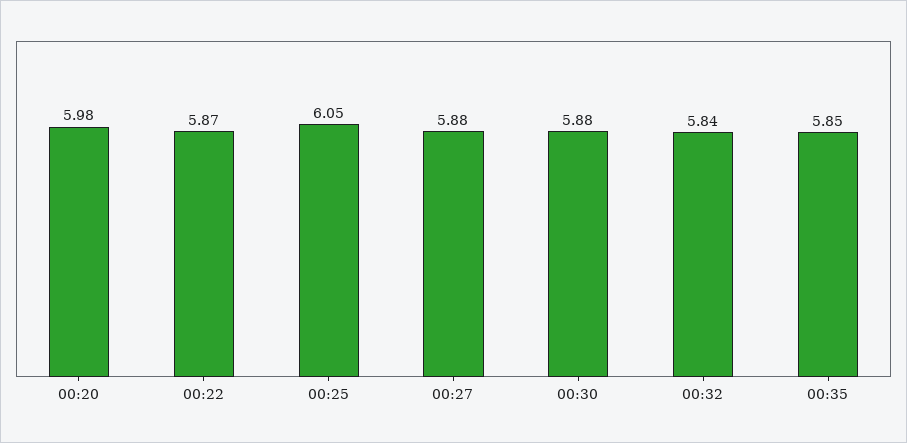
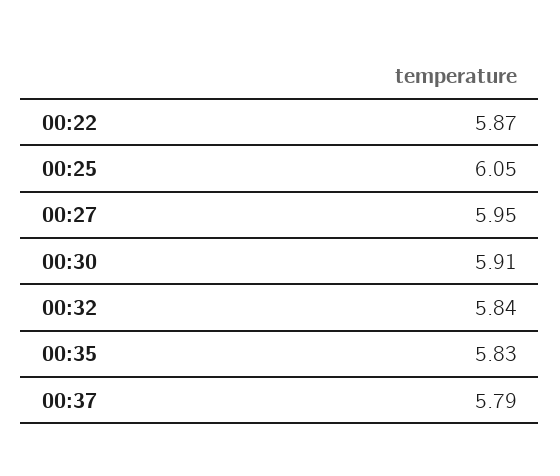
00:20: 5.98 -> none
00:27: 5.88 -> 5.95
00:30: 5.88 -> 5.91
00:35: 5.85 -> 5.83
00:37: none -> 5.79

